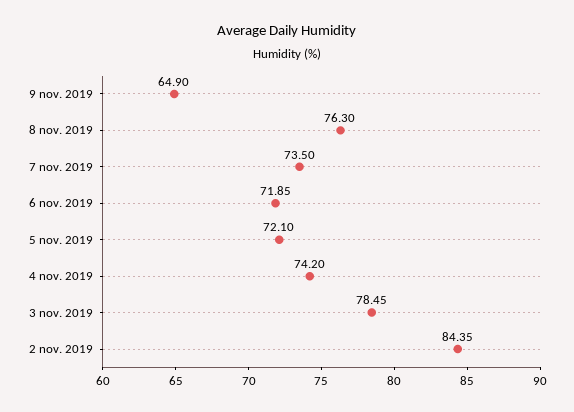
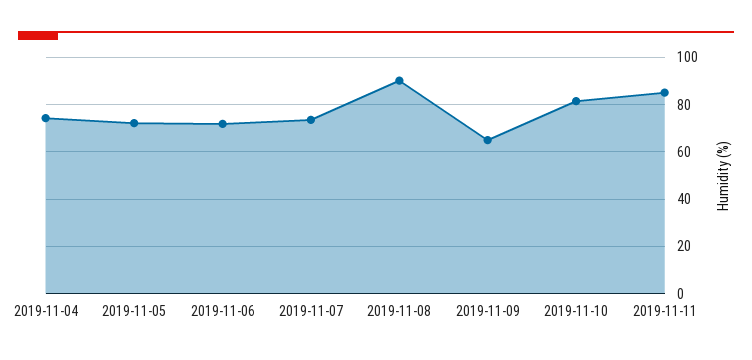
8 nov. 2019: 76.3 -> 90
3 nov. 2019: 78.45 -> none
2 nov. 2019: 84.35 -> none
2019-11-10: none -> 80
2019-11-11: none -> 85

